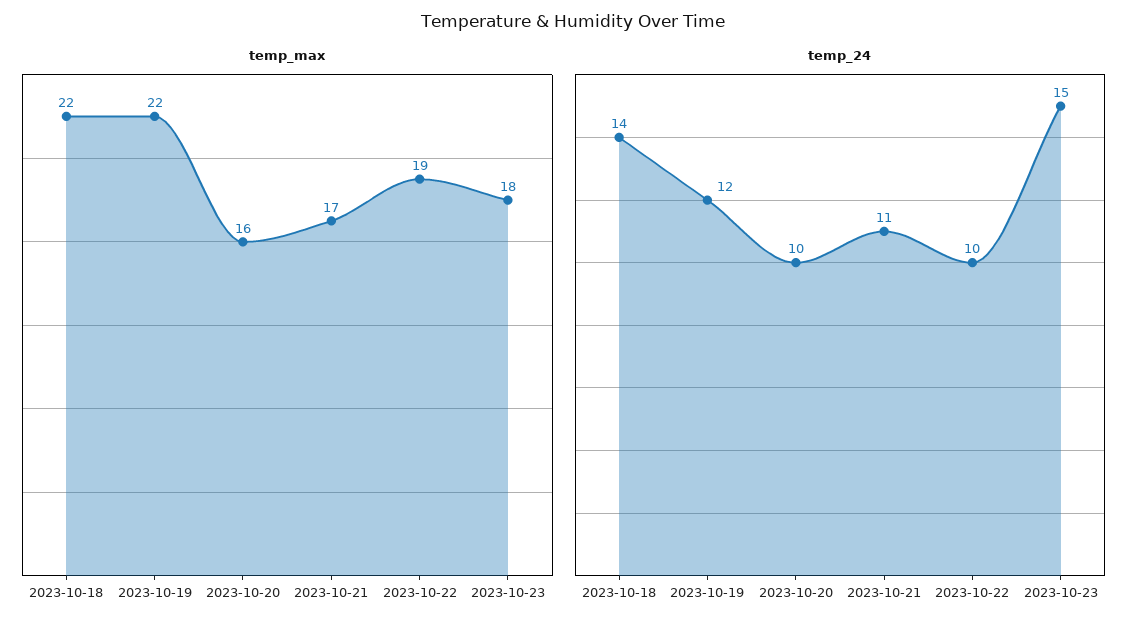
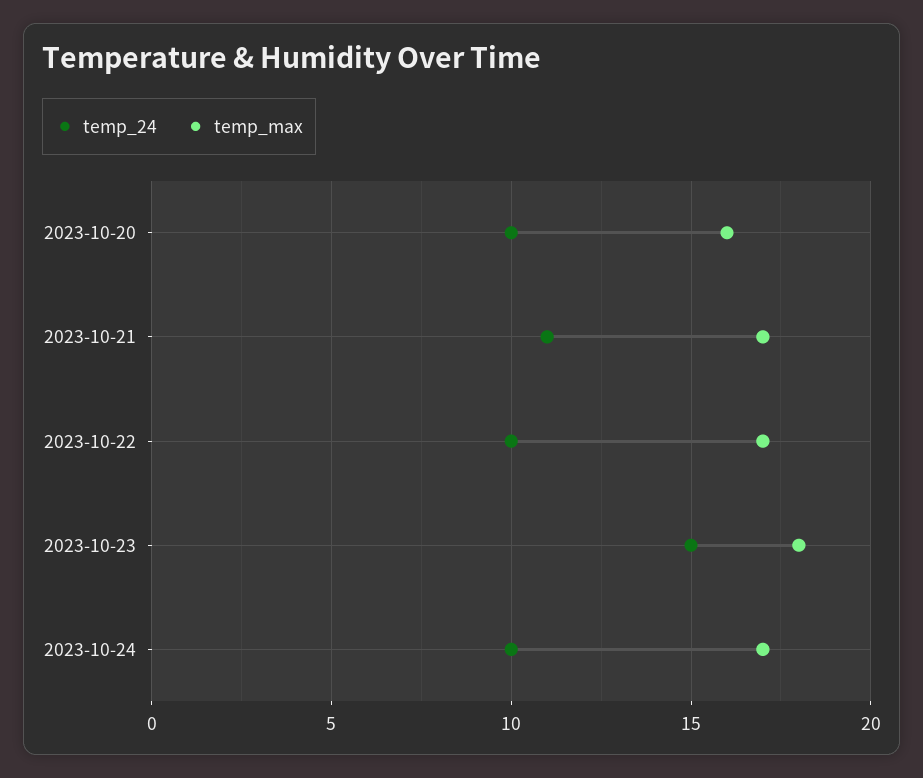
temp_max, 2023-10-18: 22 -> none
temp_max, 2023-10-19: 22 -> none
temp_max, 2023-10-22: 19 -> 17
temp_24, 2023-10-18: 14 -> none
temp_24, 2023-10-19: 12 -> none
temp_24, 2023-10-24: none -> 10
temp_max, 2023-10-24: none -> 17

